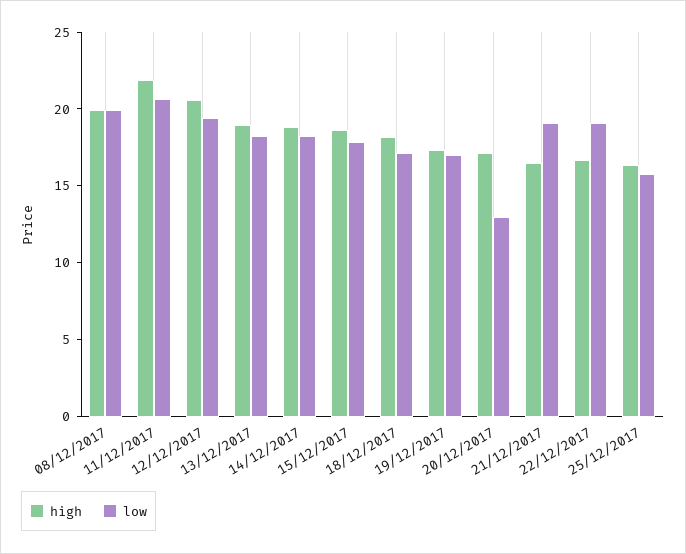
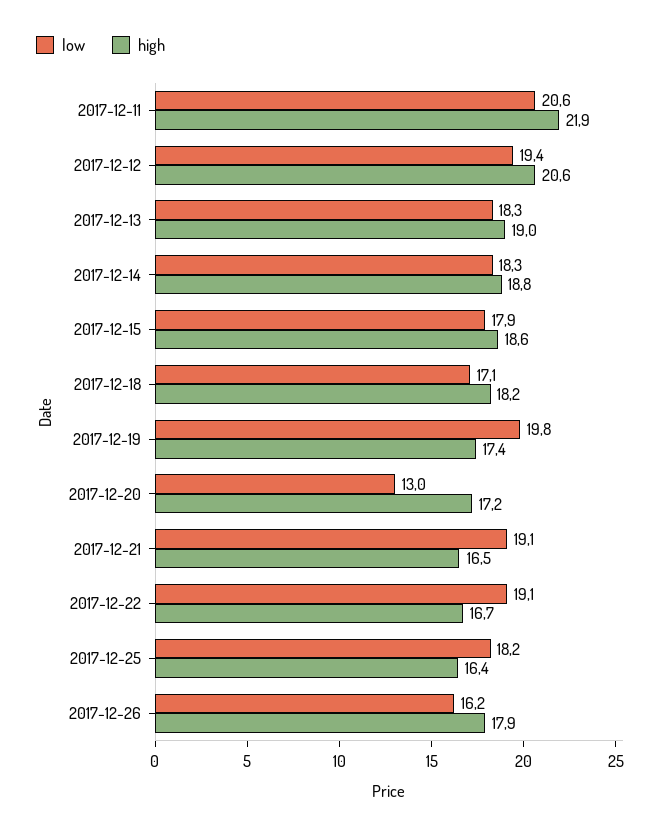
high, 08/12/2017: 20 -> none
low, 08/12/2017: 20 -> none
low, 19/12/2017: 17 -> 19.8
low, 25/12/2017: 16 -> 18.2
low, 2017-12-26: none -> 16.2
high, 2017-12-26: none -> 17.9

